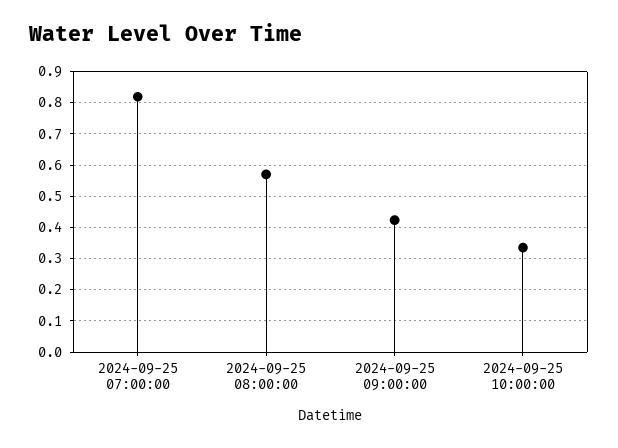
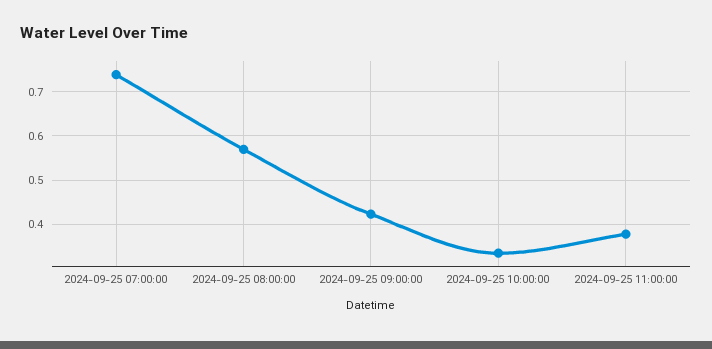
2024-09-25 07:00:00: 0.82 -> 0.74
2024-09-25 11:00:00: none -> 0.38

